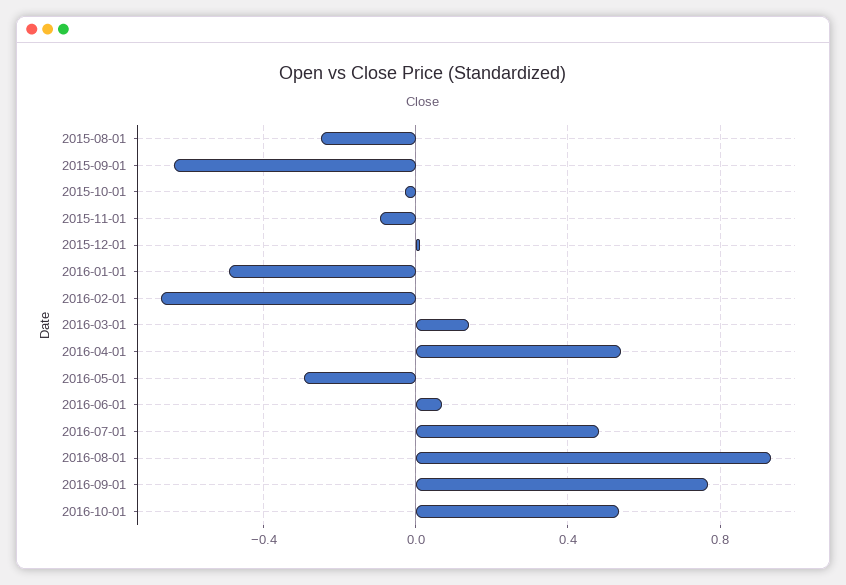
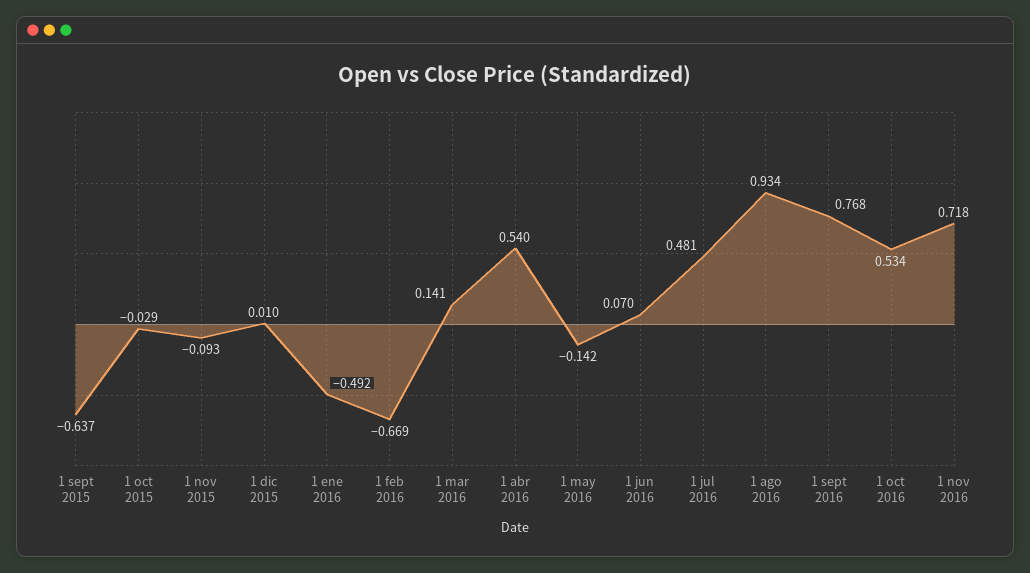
2015-08-01: -0.25 -> none
2016-05-01: -0.3 -> -0.142
1 nov 2016: none -> 0.718

